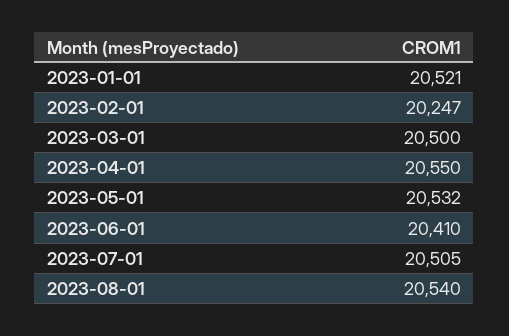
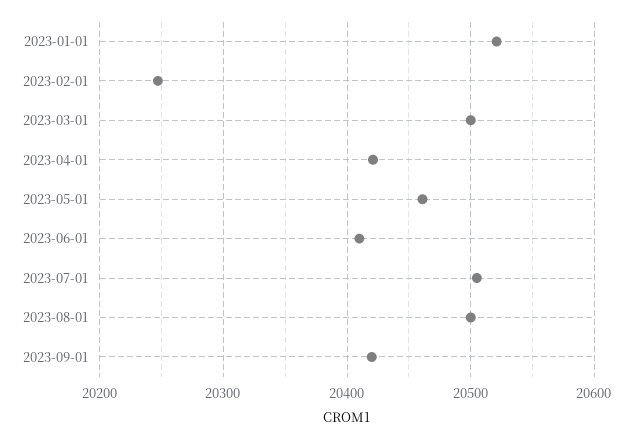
2023-04-01: 20550 -> 20420
2023-05-01: 20532 -> 20460
2023-08-01: 20540 -> 20500
2023-09-01: none -> 20420

